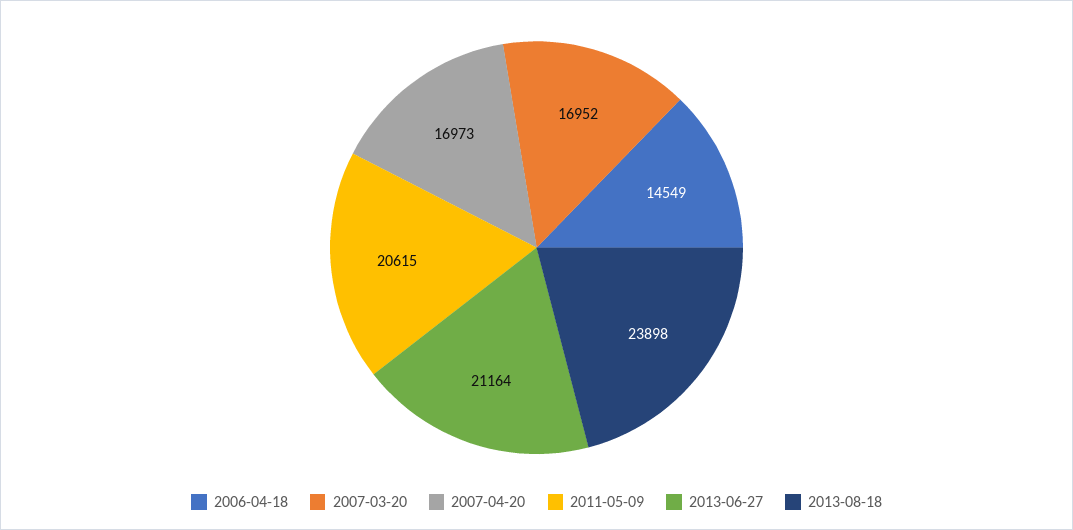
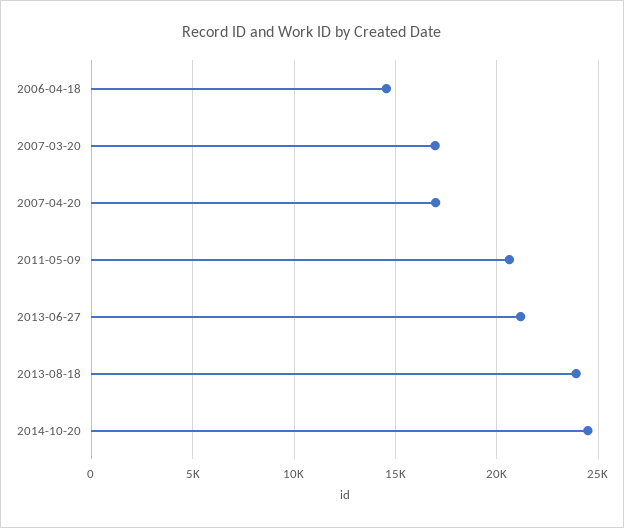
2014-10-20: none -> 24500

